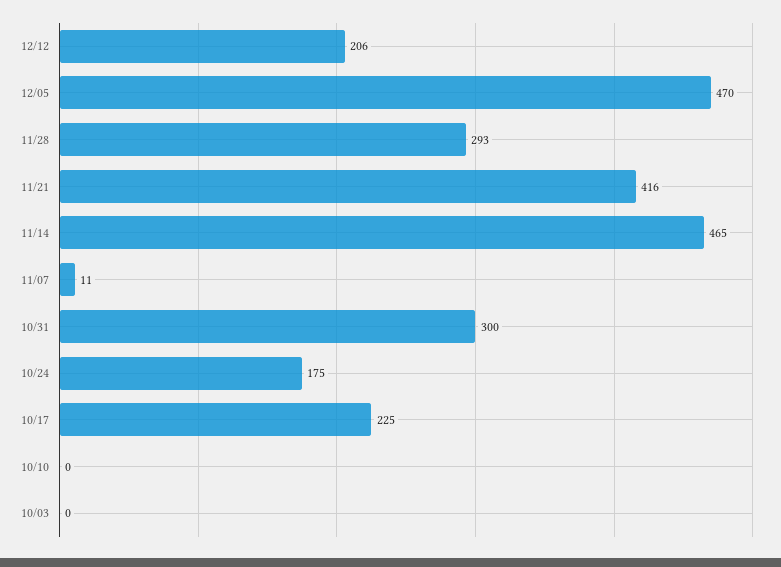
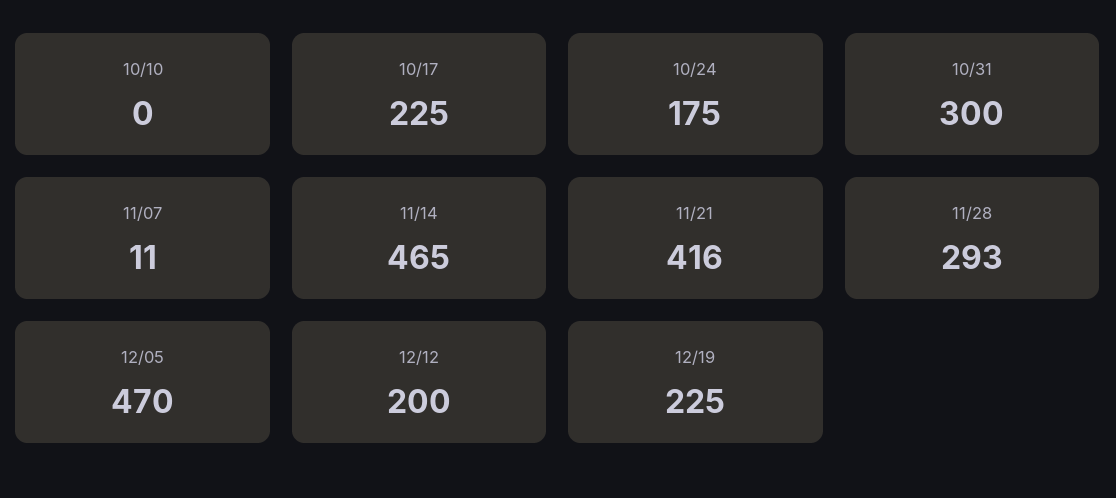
12/12: 206 -> 200
10/03: 0 -> none
12/19: none -> 225

